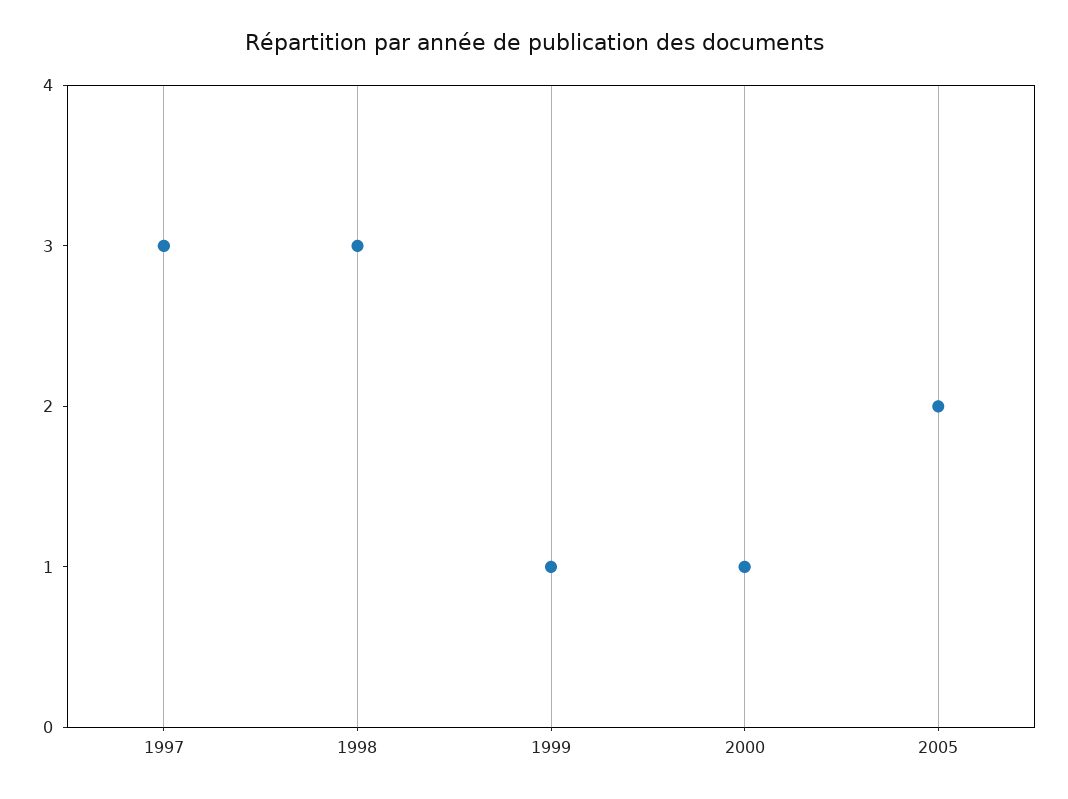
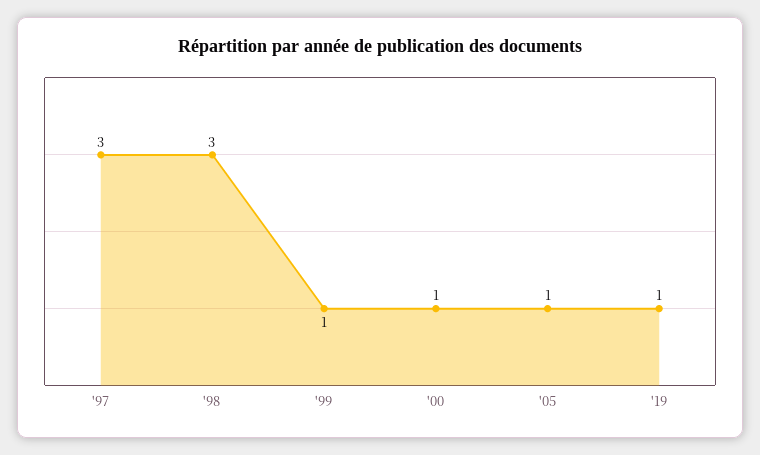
2005: 2 -> 1
'19: none -> 1

